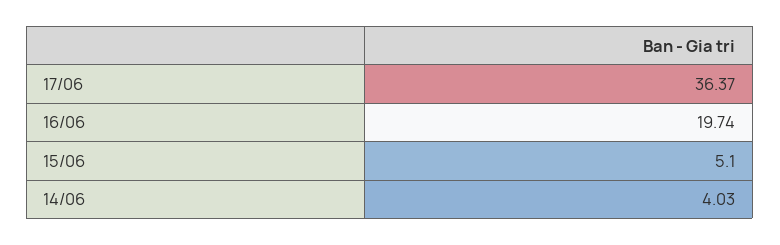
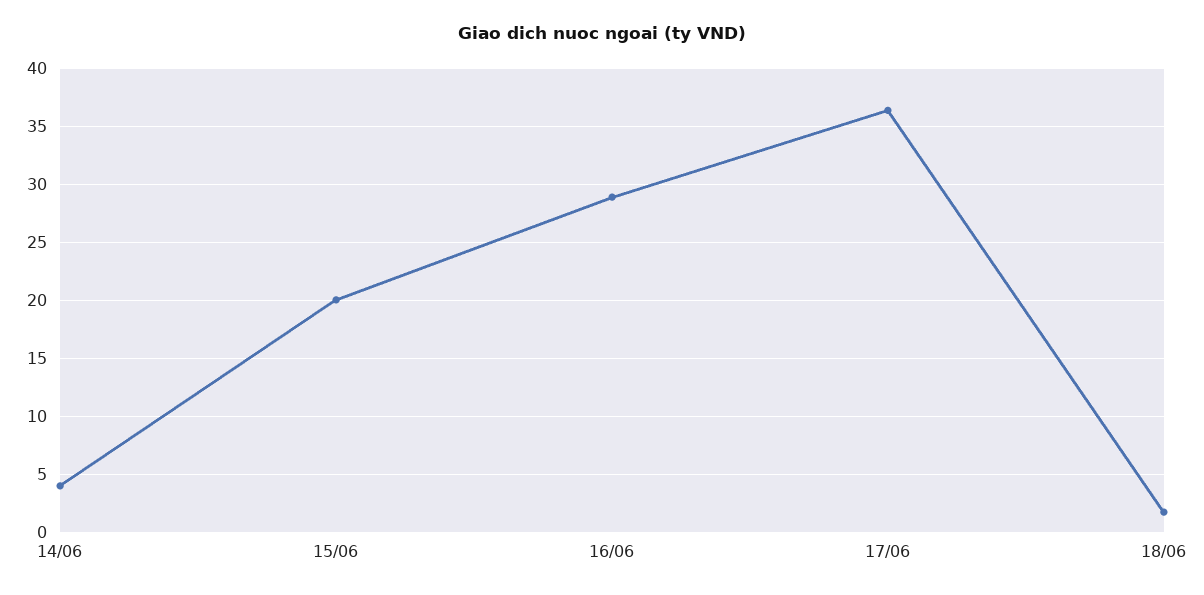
16/06: 19.74 -> 29
15/06: 5.1 -> 20
18/06: none -> 2

